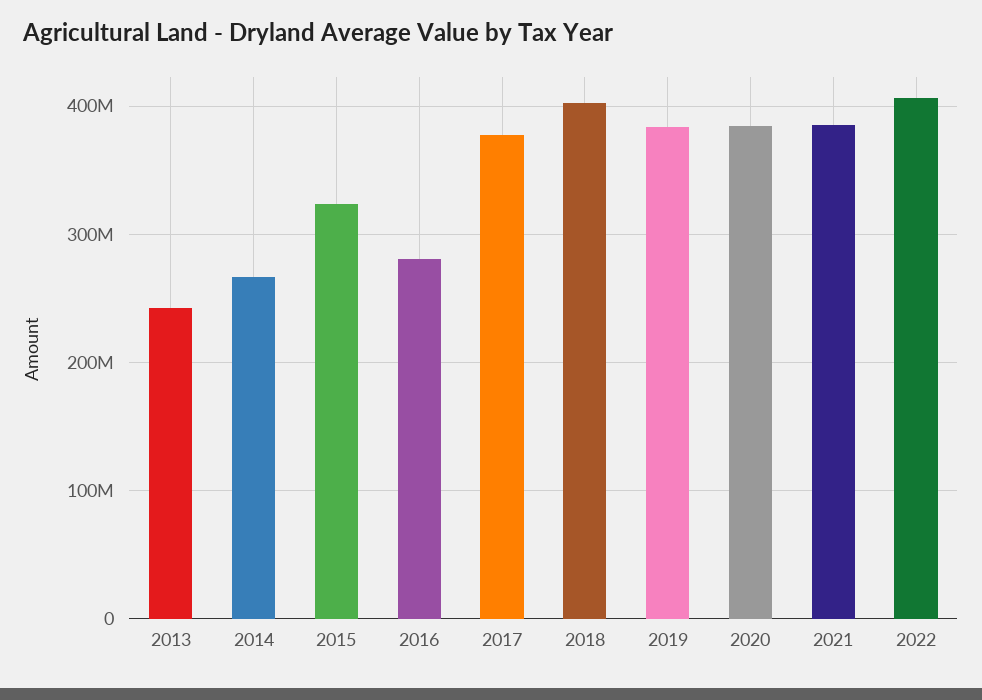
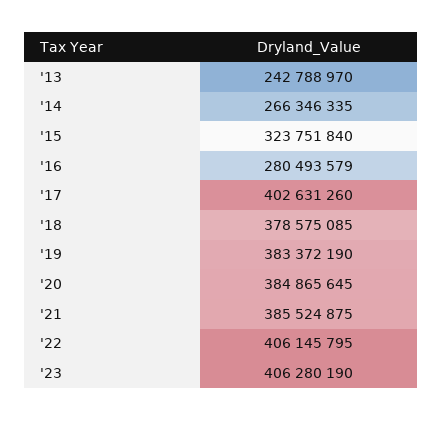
2017: 380000000 -> 402631260
2018: 400000000 -> 378575085
'23: none -> 406280190

